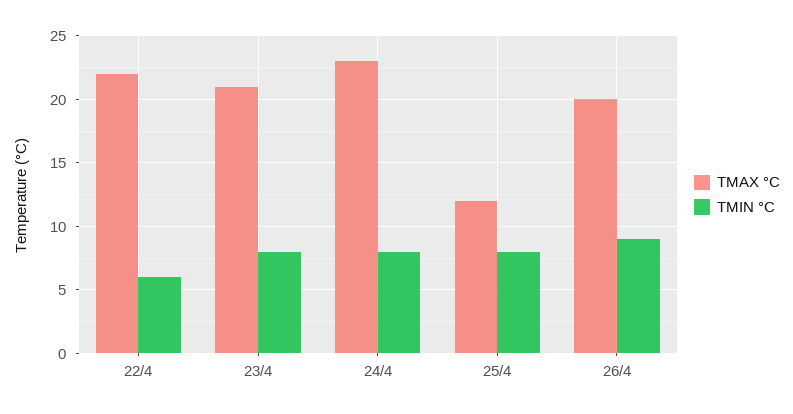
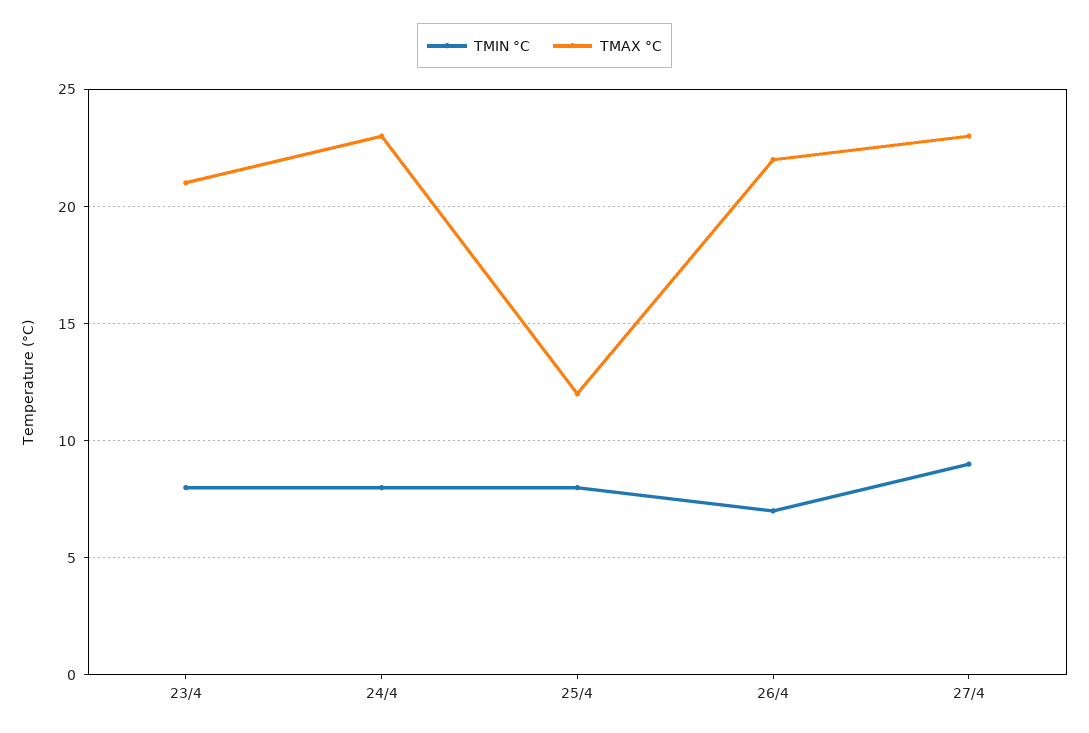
TMAX °C, 22/4: 22 -> none
TMIN °C, 22/4: 6 -> none
TMAX °C, 26/4: 20 -> 22
TMIN °C, 26/4: 9 -> 7
TMIN °C, 27/4: none -> 9
TMAX °C, 27/4: none -> 23

